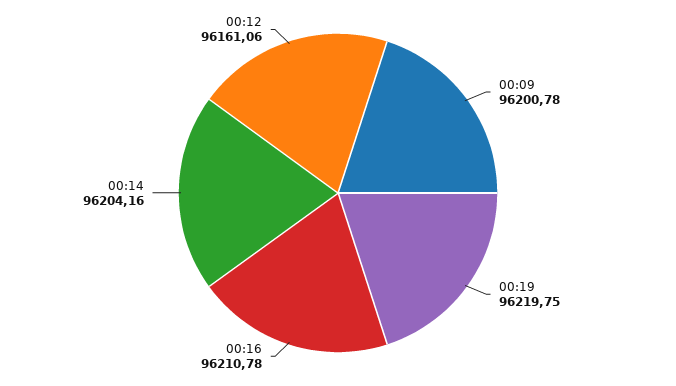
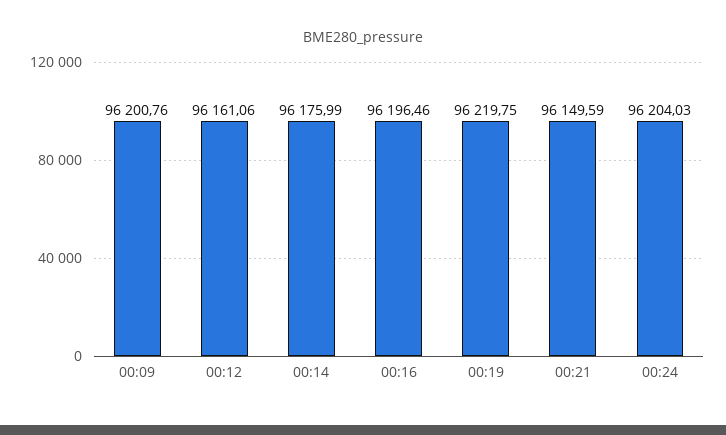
00:09: 96200.78 -> 96200.76
00:16: 96210.78 -> 96196.46
00:14: 96204.16 -> 96175.99
00:21: none -> 96149.59
00:24: none -> 96204.03

